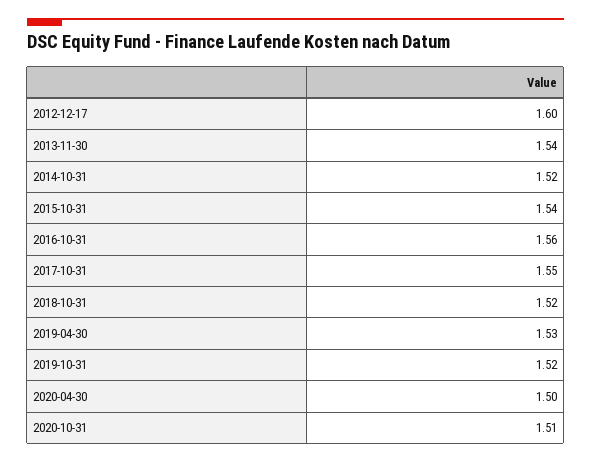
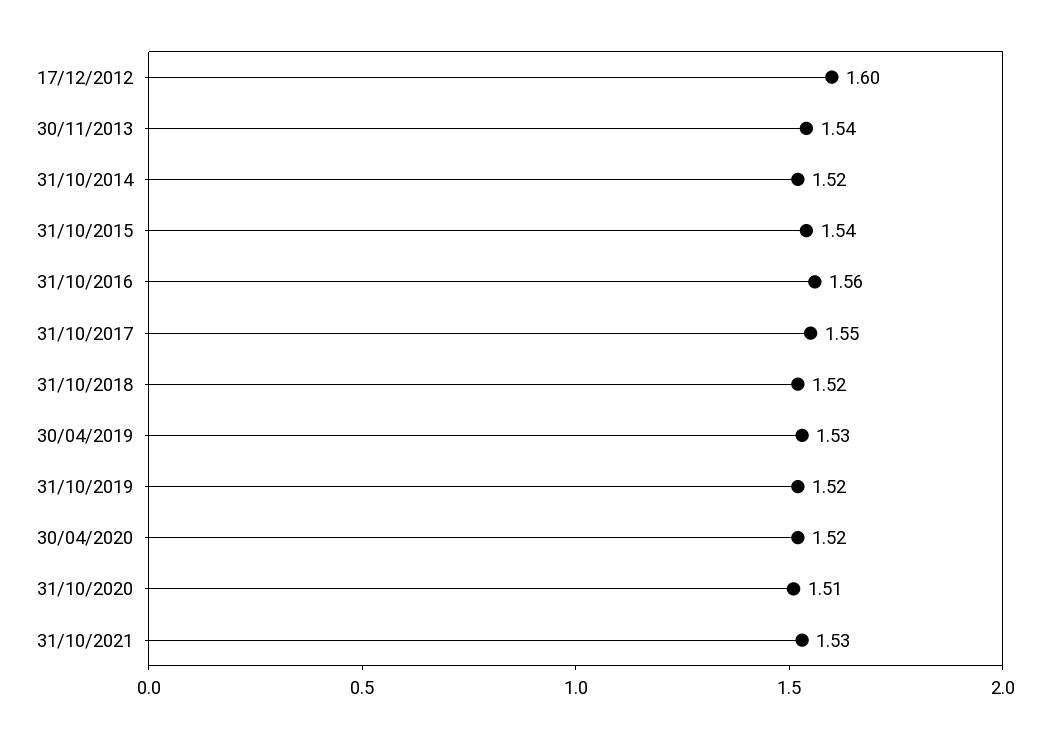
2020-04-30: 1.5 -> 1.52
31/10/2021: none -> 1.53

